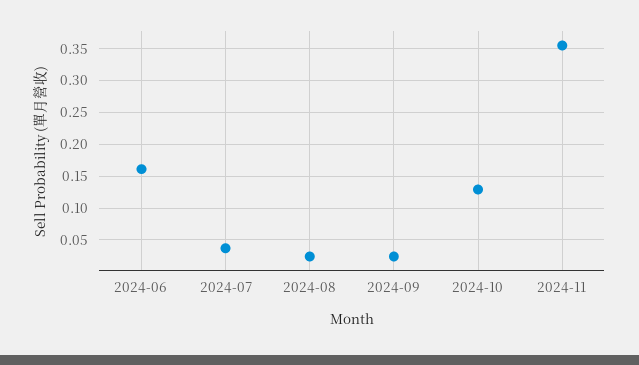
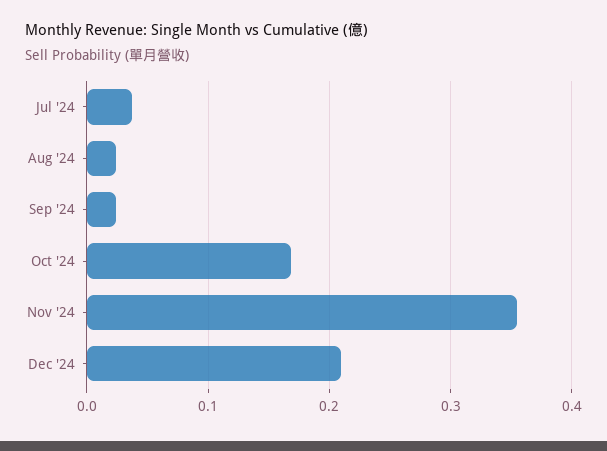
2024-06: 0.16 -> none
2024-10: 0.13 -> 0.17
Dec '24: none -> 0.21

